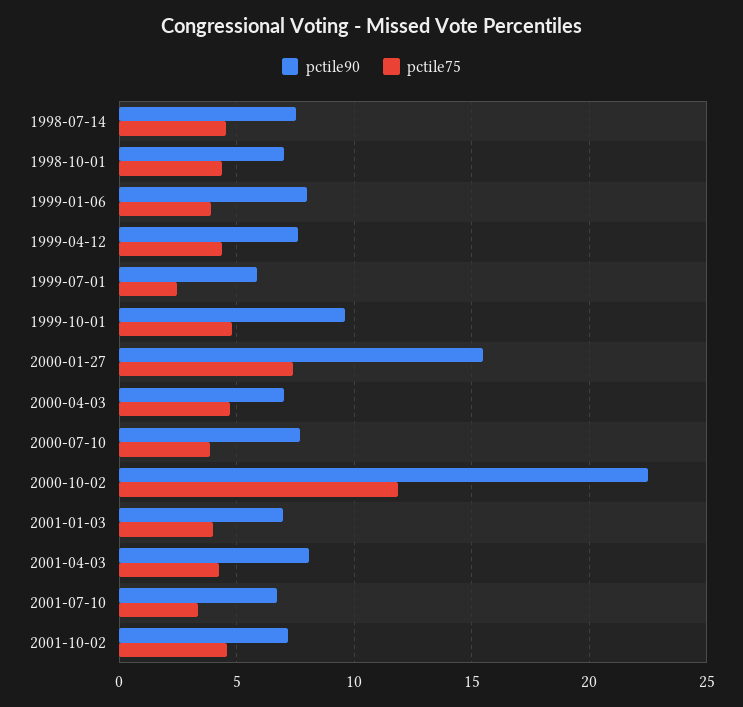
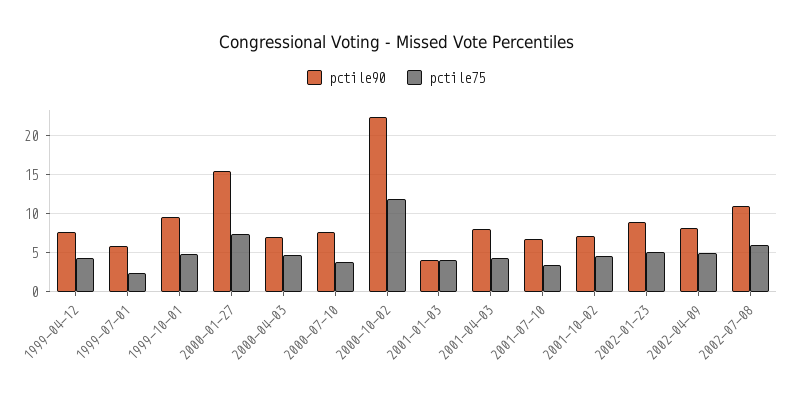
pctile90, 1998-07-14: 7.5 -> none
pctile75, 1998-07-14: 4.5 -> none
pctile90, 1998-10-01: 7 -> none
pctile75, 1998-10-01: 4.5 -> none
pctile90, 1999-01-06: 8 -> none
pctile75, 1999-01-06: 4 -> none
pctile90, 2001-01-03: 7 -> 4
pctile90, 2002-01-23: none -> 9
pctile75, 2002-01-23: none -> 5
pctile90, 2002-04-09: none -> 8
pctile75, 2002-04-09: none -> 5
pctile90, 2002-07-08: none -> 11
pctile75, 2002-07-08: none -> 6

